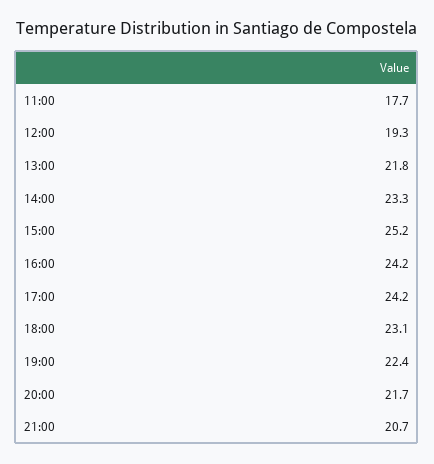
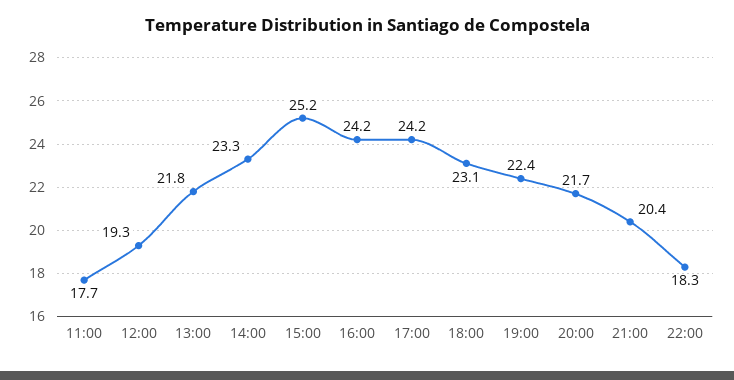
21:00: 20.7 -> 20.4
22:00: none -> 18.3

